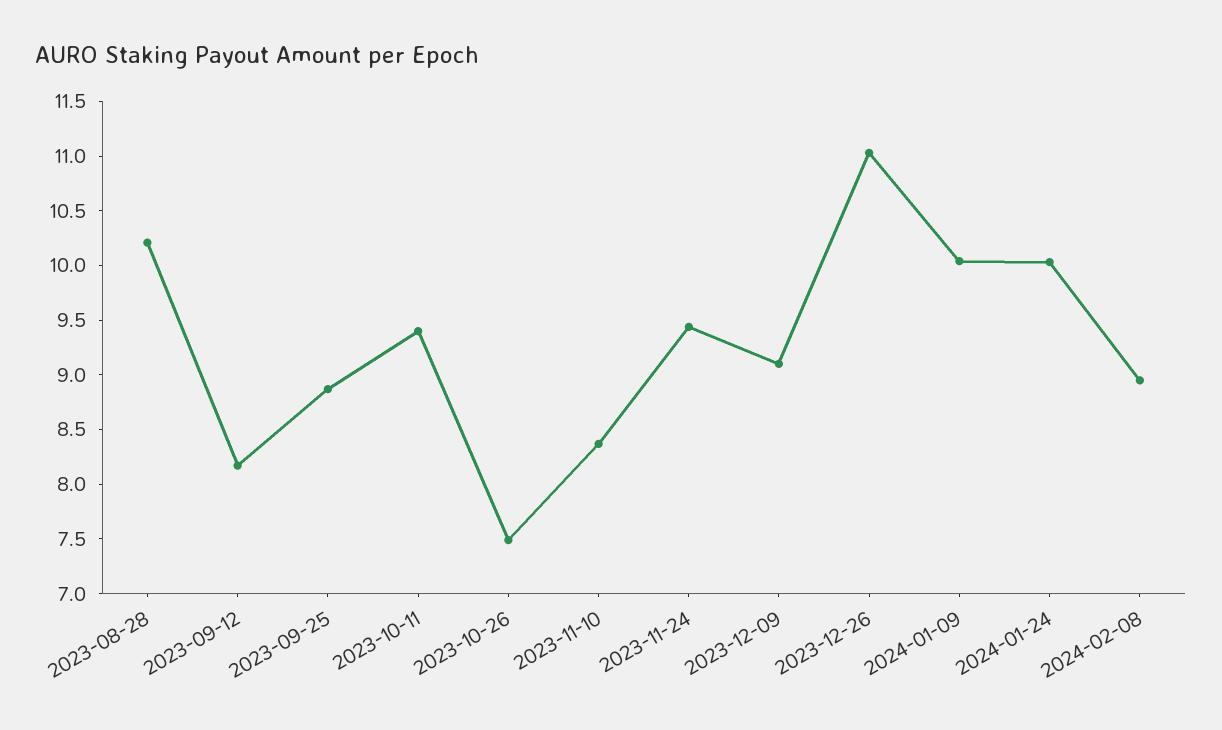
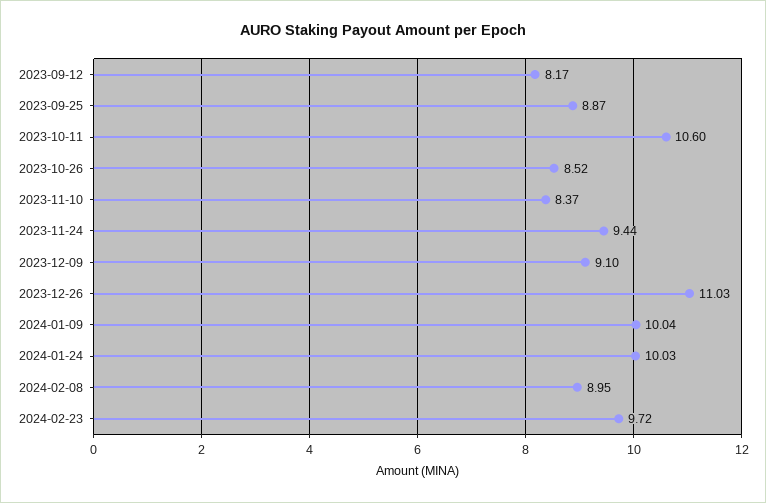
2023-08-28: 10.2 -> none
2023-10-11: 9.4 -> 10.6
2023-10-26: 7.5 -> 8.52
2024-02-23: none -> 9.72

